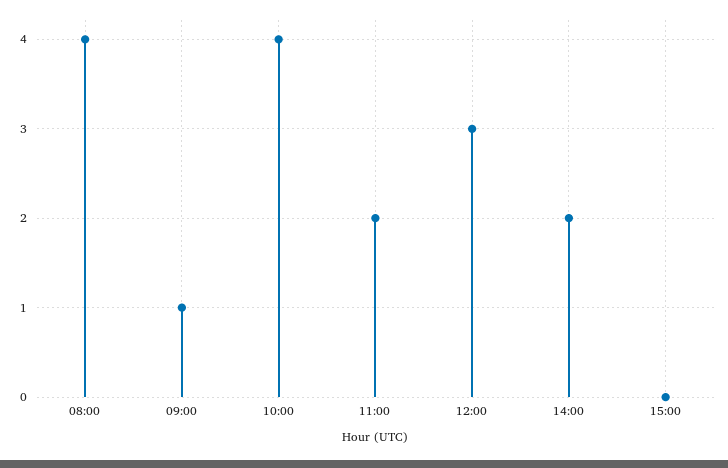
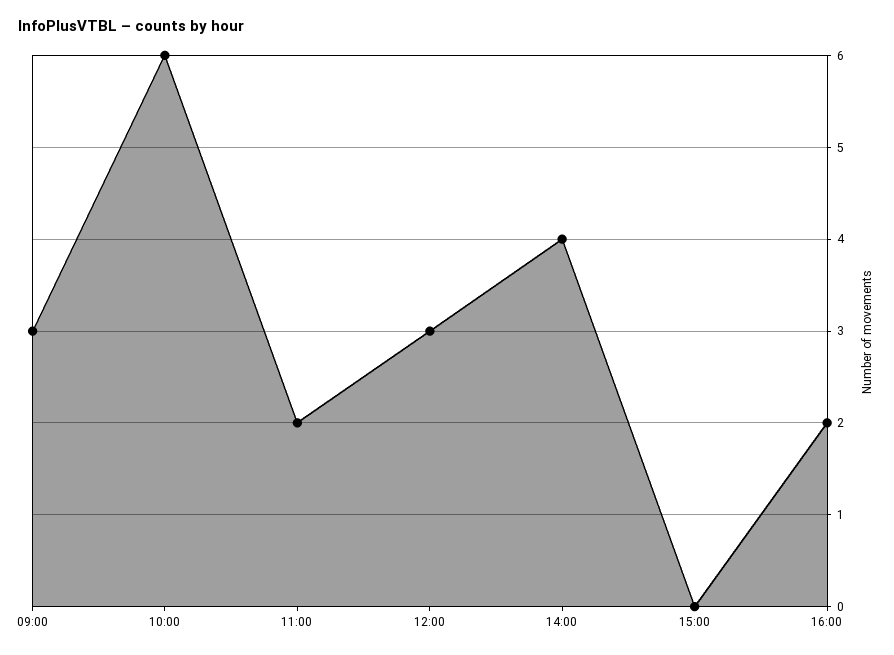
08:00: 4 -> none
09:00: 1 -> 3
10:00: 4 -> 6
14:00: 2 -> 4
16:00: none -> 2

